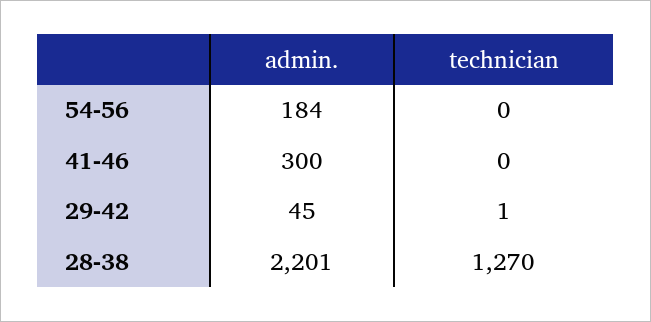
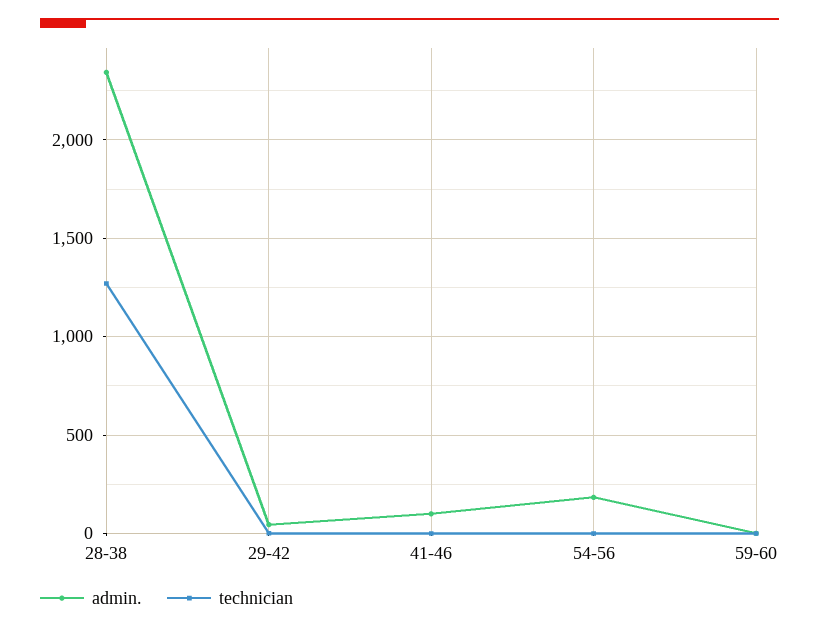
admin., 41-46: 300 -> 100
admin., 28-38: 2201 -> 2350
admin., 59-60: none -> 0
technician, 59-60: none -> 0

